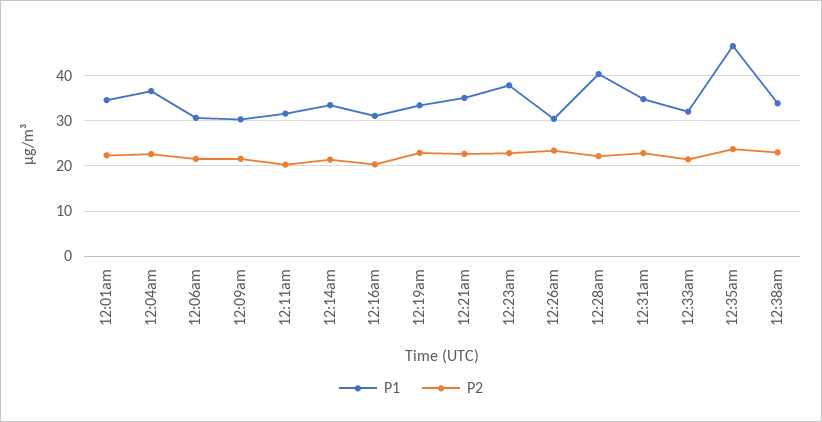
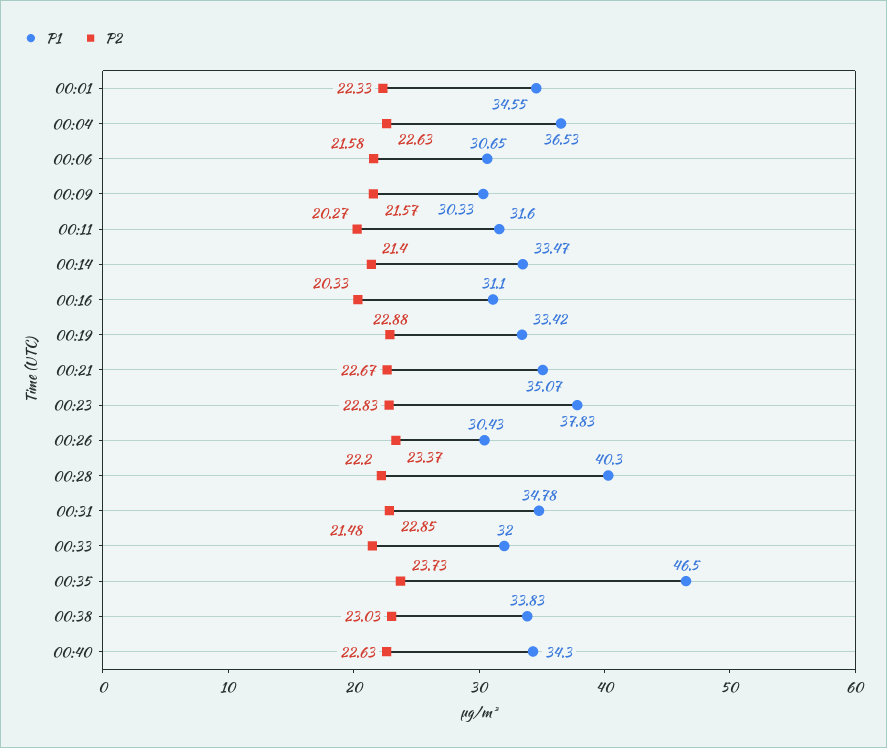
P1, 00:40: none -> 34.3
P2, 00:40: none -> 22.63

